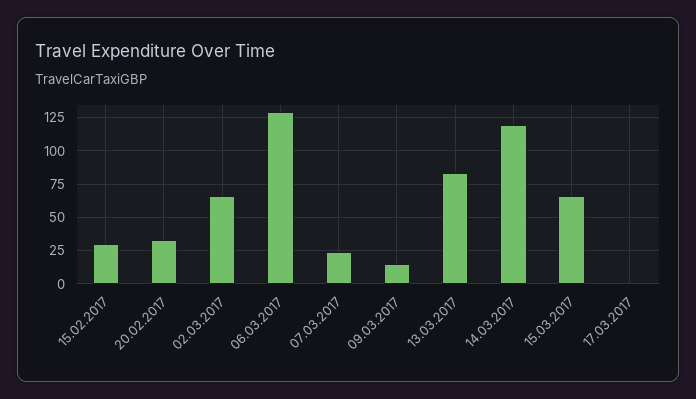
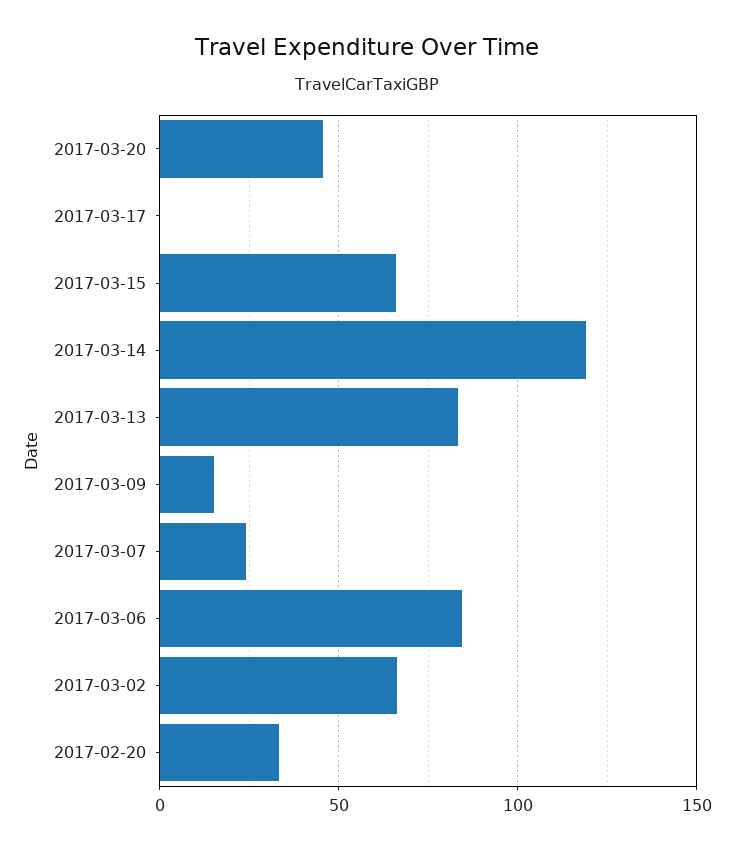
15.02.2017: 30 -> none
06.03.2017: 130 -> 85
2017-03-20: none -> 45

